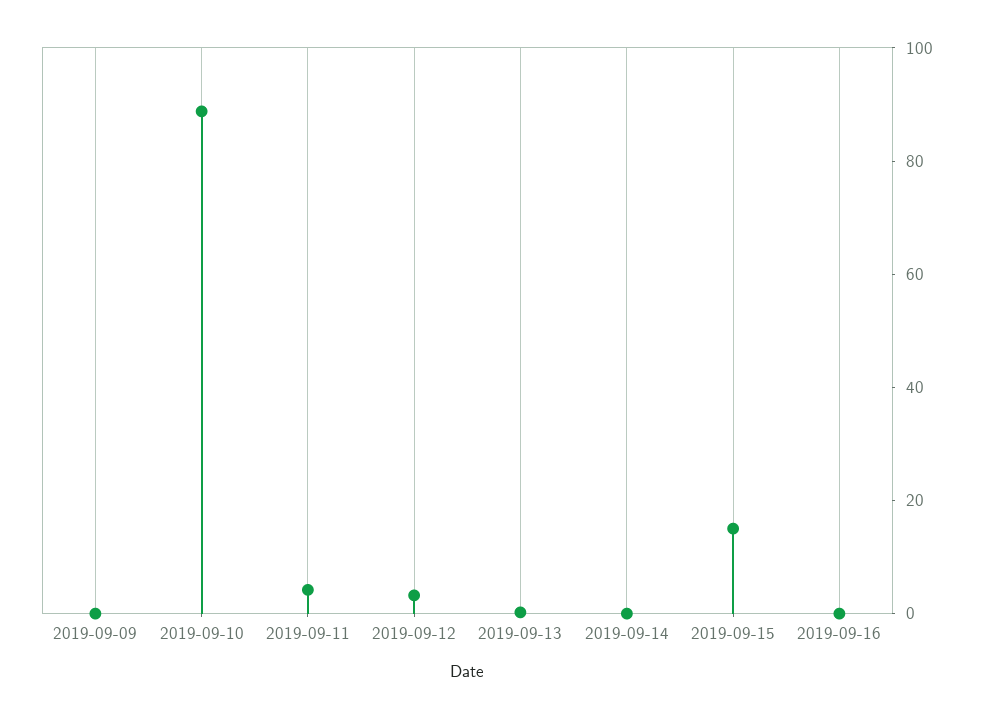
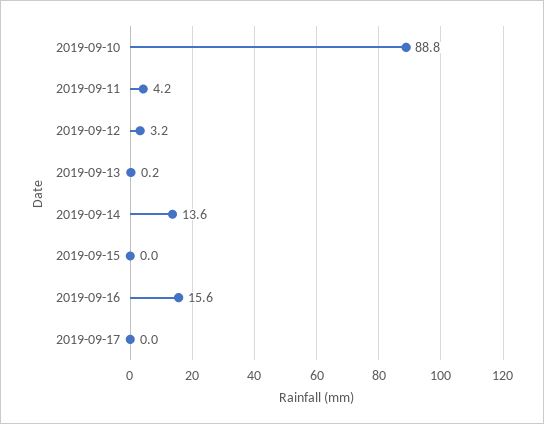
2019-09-09: 0 -> none
2019-09-14: 0 -> 13.6
2019-09-15: 15 -> 0
2019-09-16: 0 -> 15.6
2019-09-17: none -> 0

